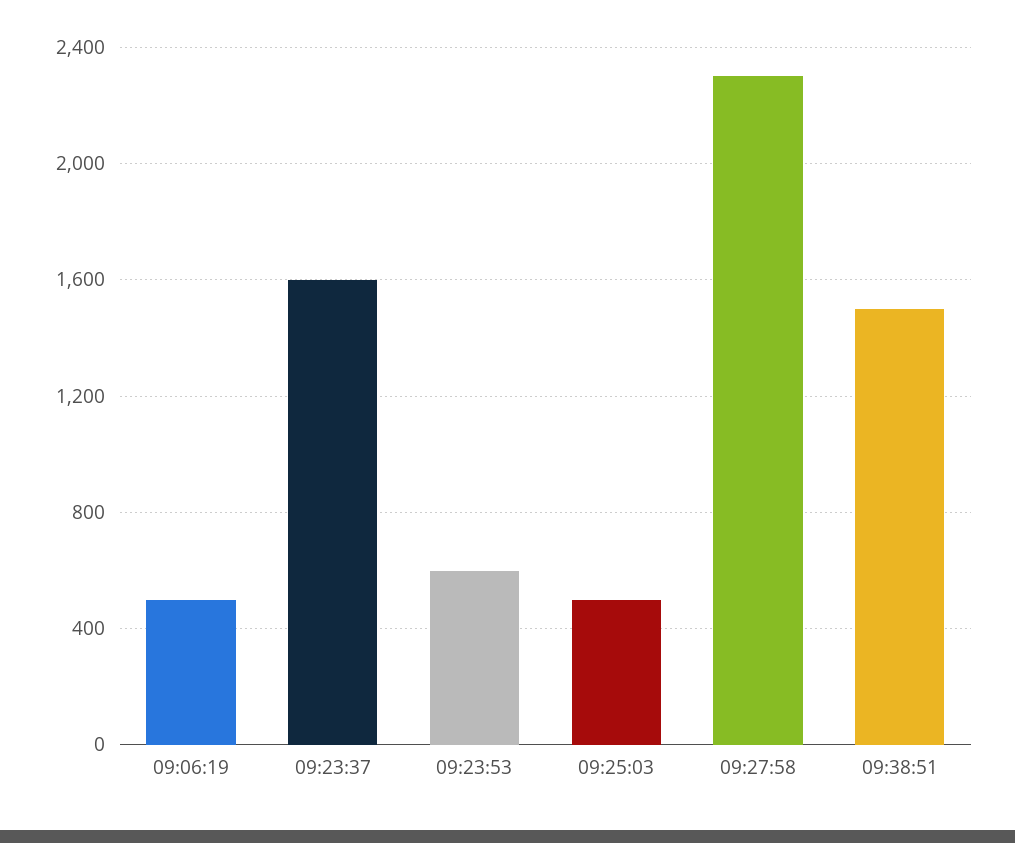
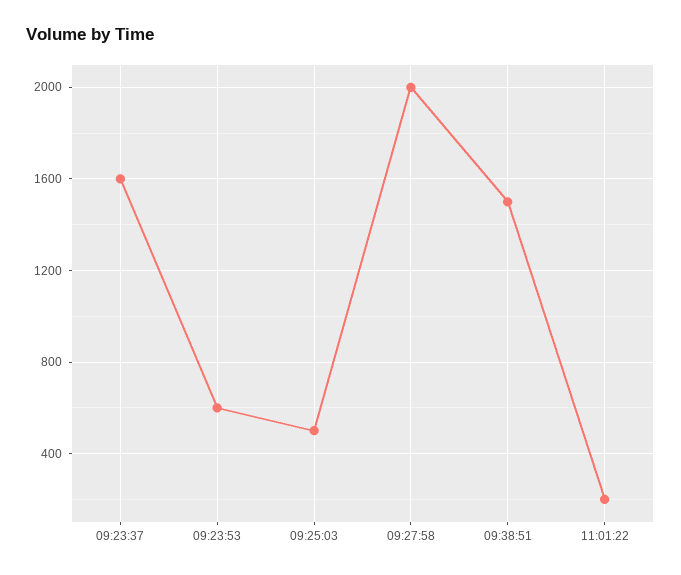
09:06:19: 500 -> none
09:27:58: 2300 -> 2000
11:01:22: none -> 200

